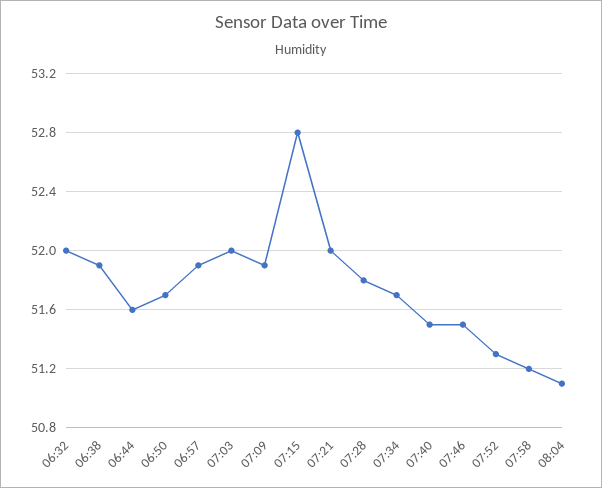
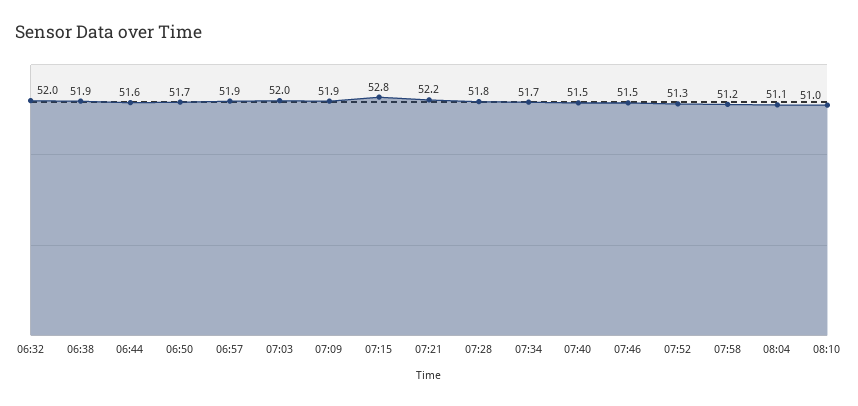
07:21: 52 -> 52.2
08:10: none -> 51

